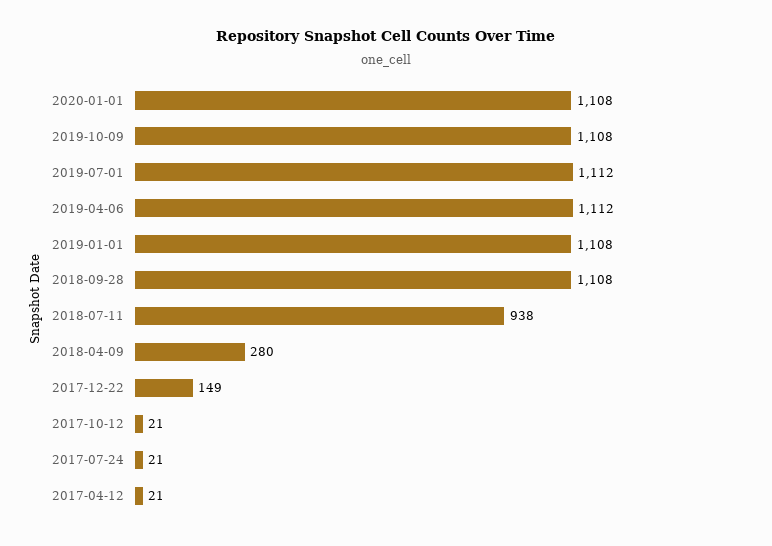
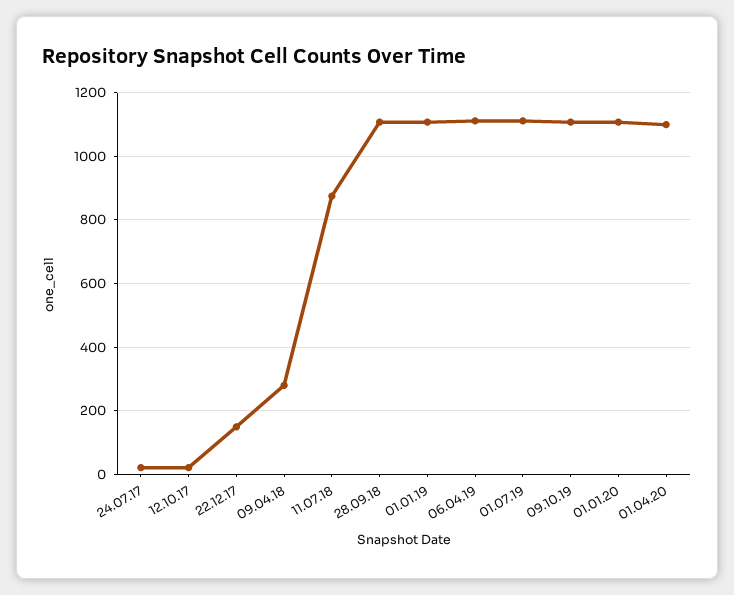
2018-07-11: 938 -> 880
2017-04-12: 21 -> none
01.04.20: none -> 1100

